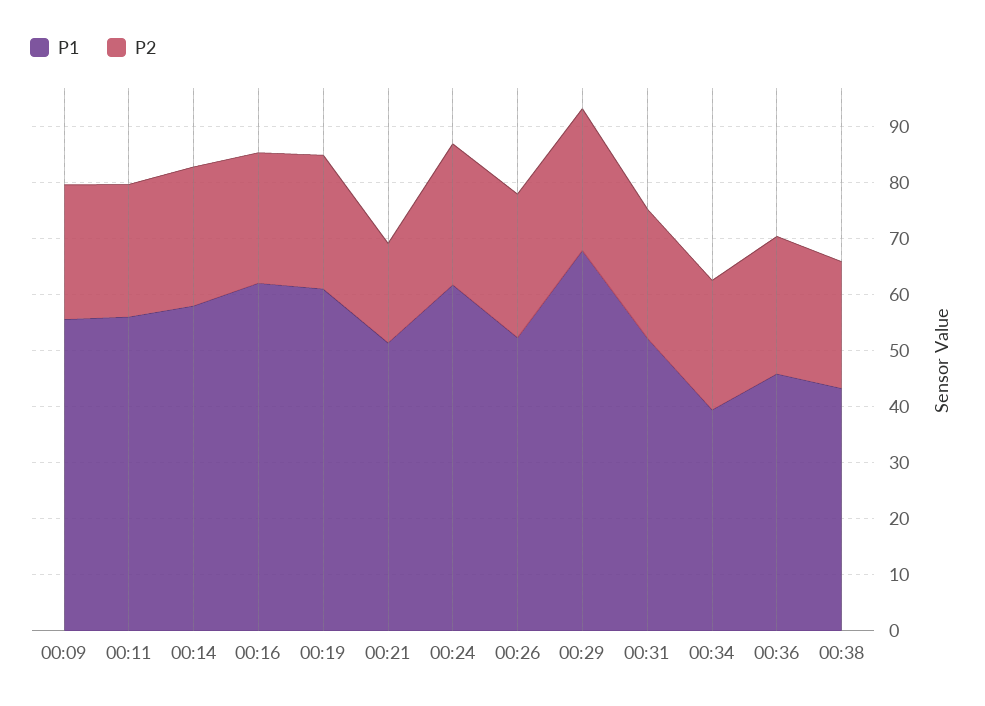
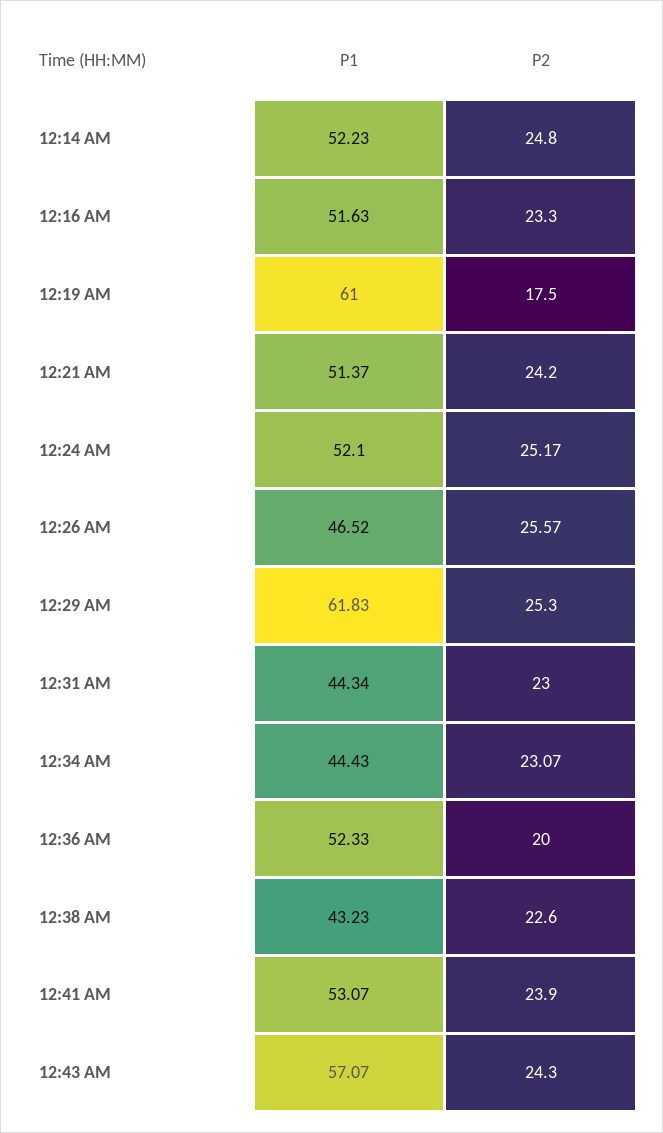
P1, 00:09: 56 -> none
P2, 00:09: 24 -> none
P1, 00:11: 56 -> none
P2, 00:11: 24 -> none
P1, 00:14: 58 -> 52.23
P1, 00:16: 62 -> 51.63
P2, 00:19: 24 -> 17.5
P2, 00:21: 18 -> 24.2
P1, 00:24: 62 -> 52.1
P1, 00:26: 52 -> 46.52
P1, 00:29: 68 -> 61.83
P1, 00:31: 52 -> 44.34
P1, 00:34: 40 -> 44.43
P1, 00:36: 46 -> 52.33
P2, 00:36: 24 -> 20
P1, 12:41 AM: none -> 53.07
P2, 12:41 AM: none -> 23.9
P1, 12:43 AM: none -> 57.07
P2, 12:43 AM: none -> 24.3

